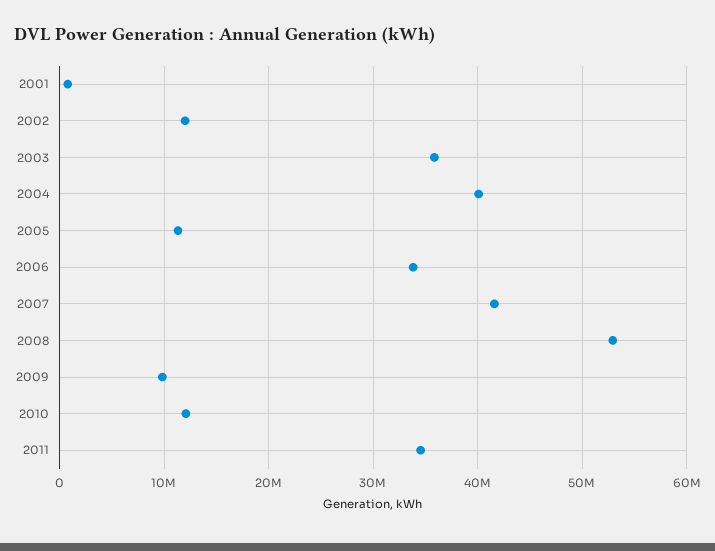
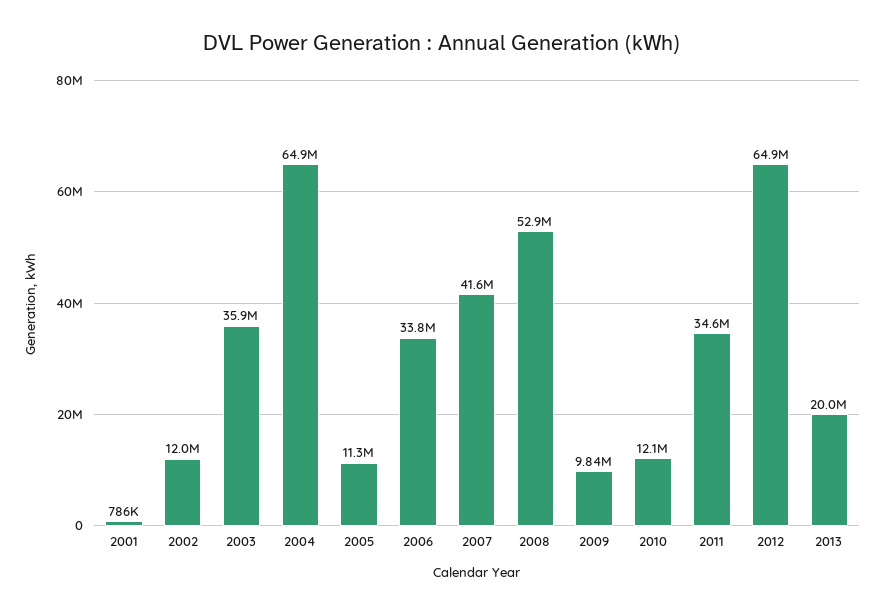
2004: 40000000 -> 64900000
2012: none -> 64900000
2013: none -> 20000000

